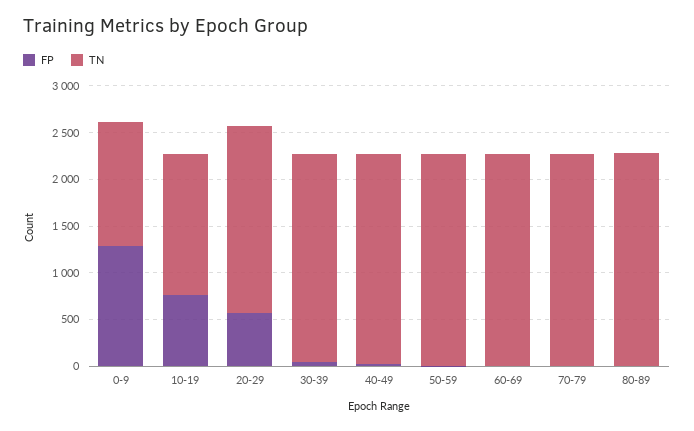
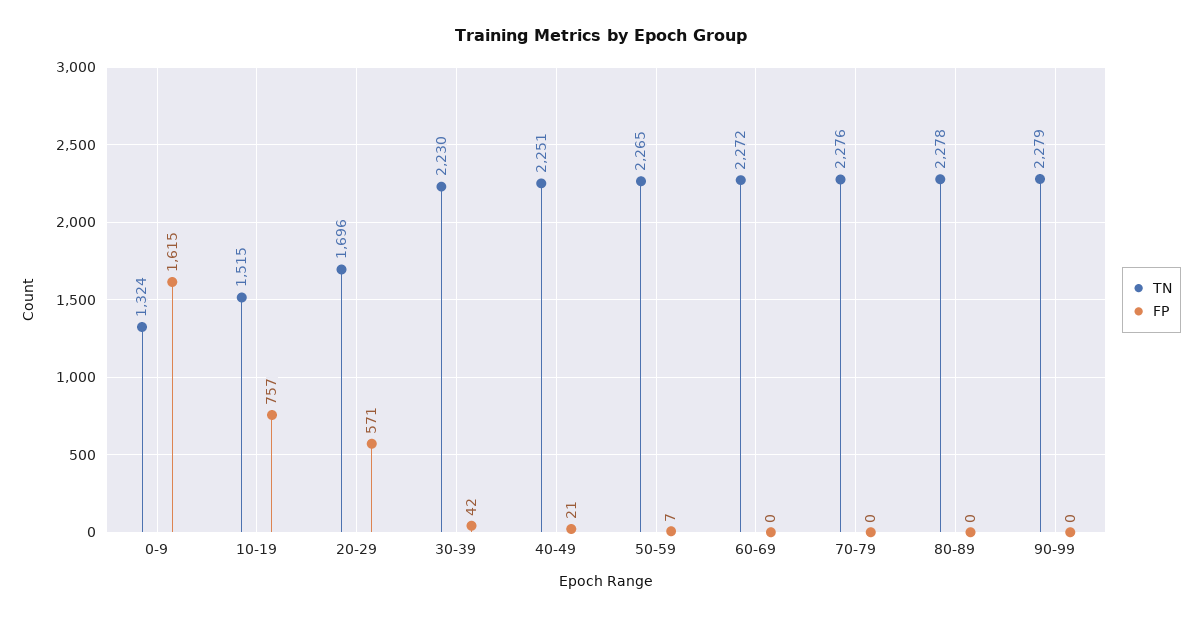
FP, 0-9: 1300 -> 1615
TN, 20-29: 2000 -> 1696
TN, 90-99: none -> 2279
FP, 90-99: none -> 0

